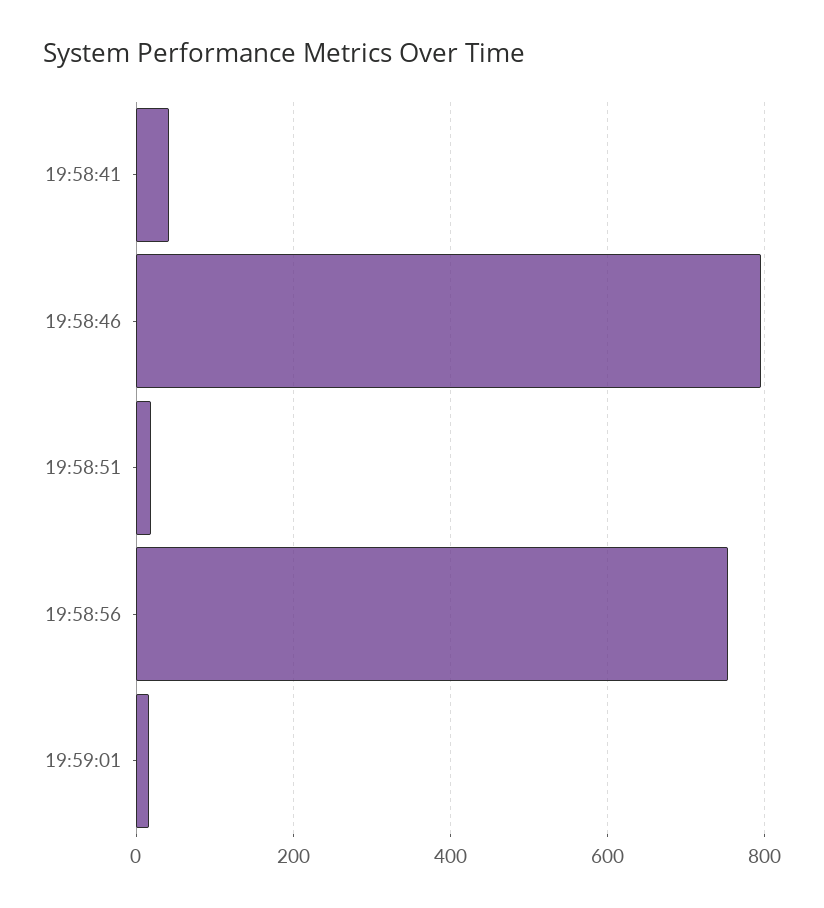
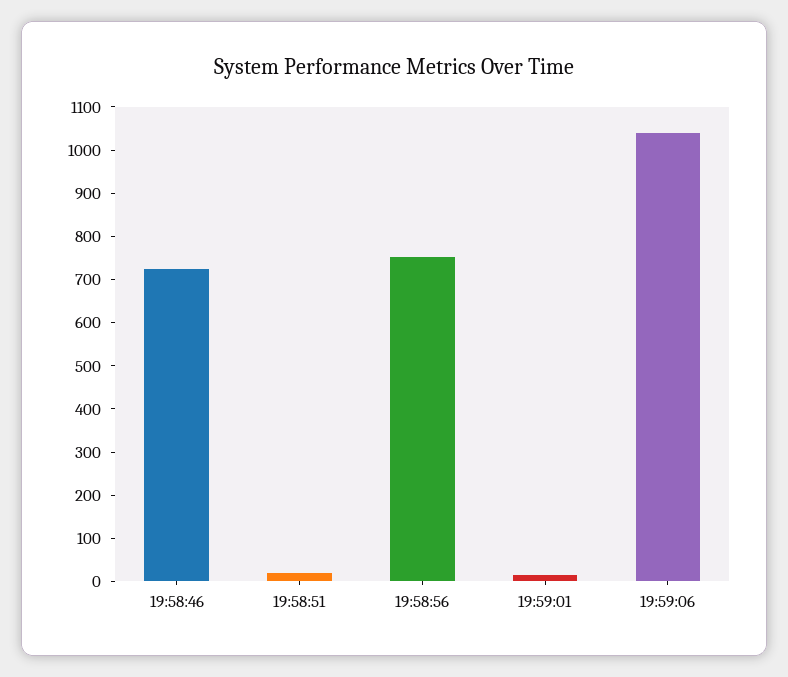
19:58:41: 40 -> none
19:58:46: 800 -> 720
19:59:06: none -> 1040

